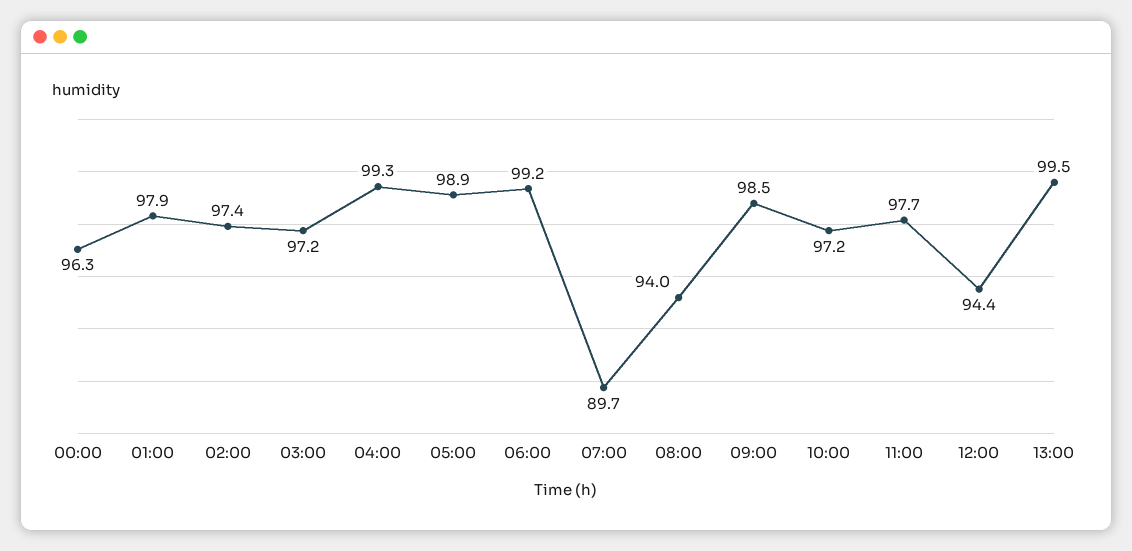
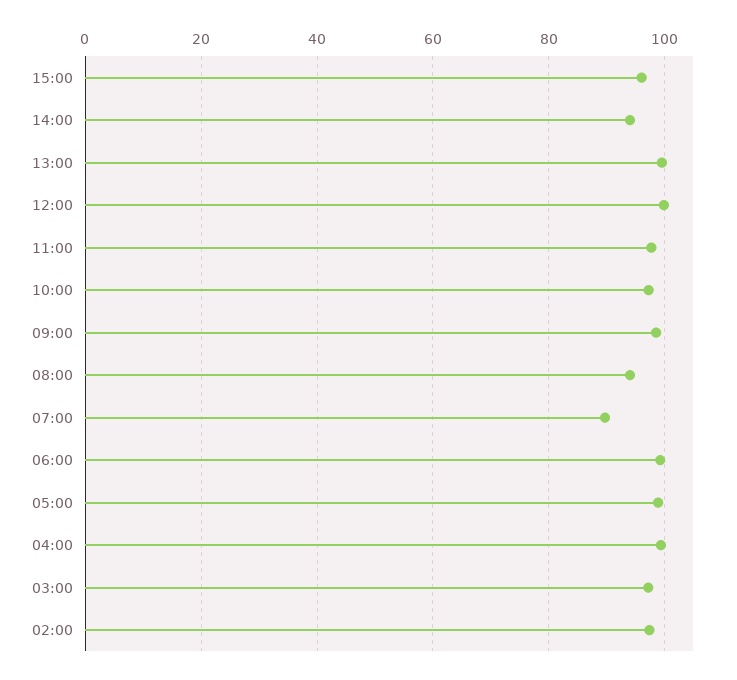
00:00: 96.3 -> none
01:00: 97.9 -> none
12:00: 94.4 -> 100
15:00: none -> 96
14:00: none -> 94

